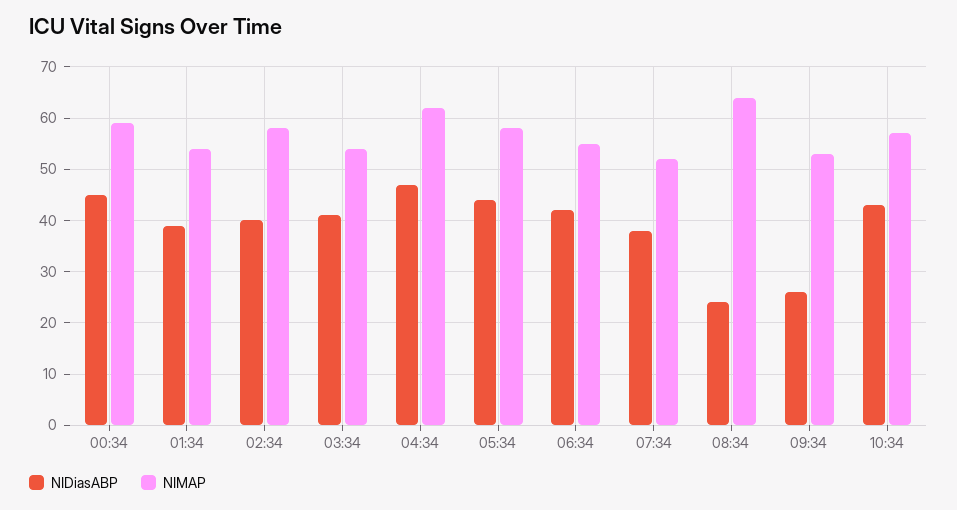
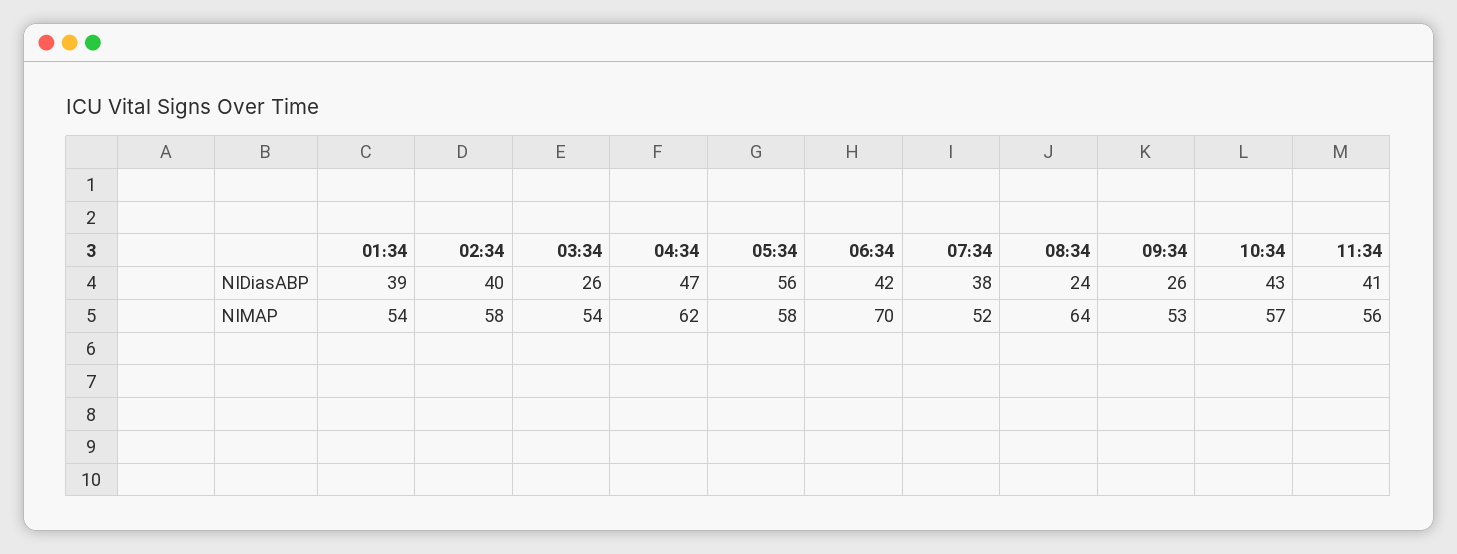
NIDiasABP, 00:34: 45 -> none
NIMAP, 00:34: 60 -> none
NIDiasABP, 03:34: 40 -> 26
NIDiasABP, 05:34: 45 -> 56
NIMAP, 06:34: 55 -> 70
NIDiasABP, 11:34: none -> 41
NIMAP, 11:34: none -> 56

